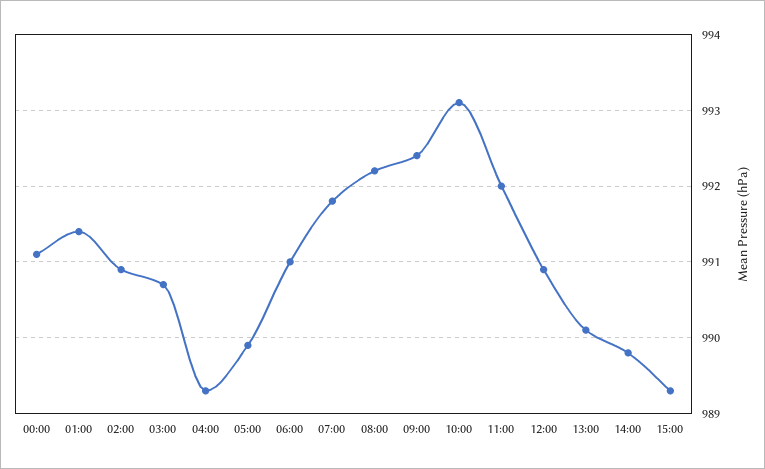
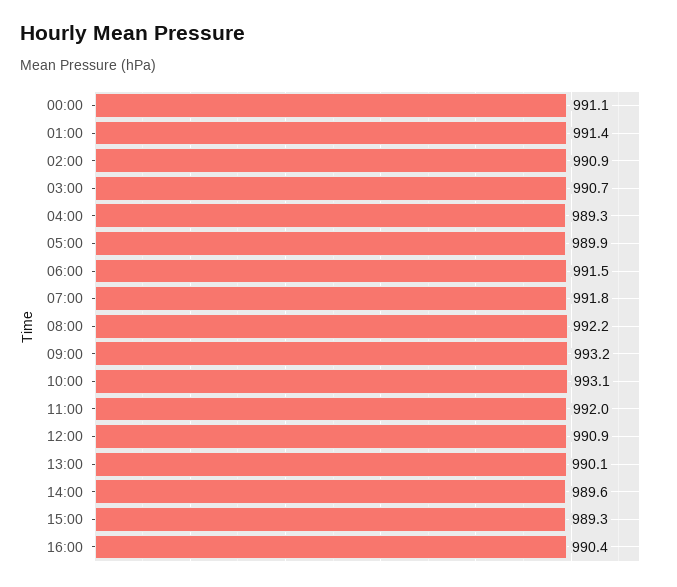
06:00: 991 -> 991.5
09:00: 992.4 -> 993.2
14:00: 989.8 -> 989.6
16:00: none -> 990.4

